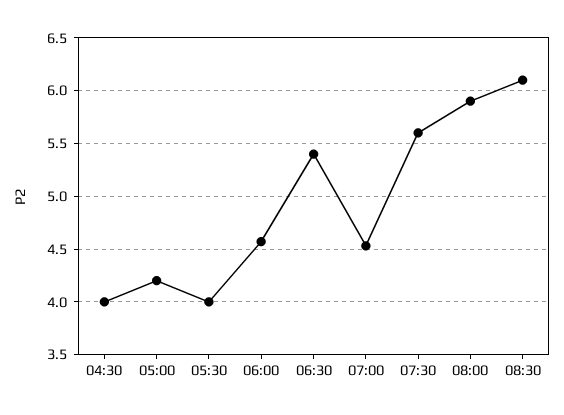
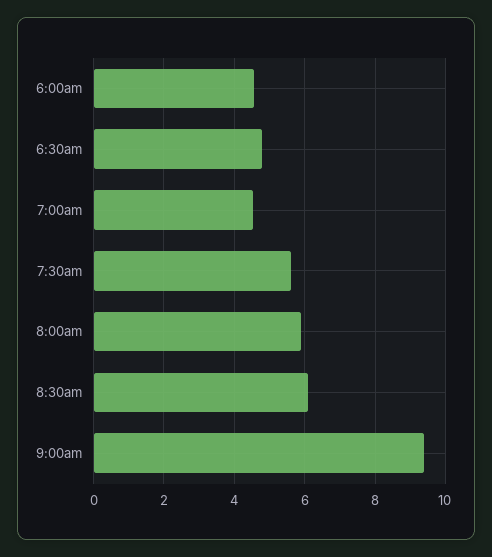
04:30: 4 -> none
05:00: 4.2 -> none
05:30: 4 -> none
06:30: 5.4 -> 4.8
9:00am: none -> 9.4

